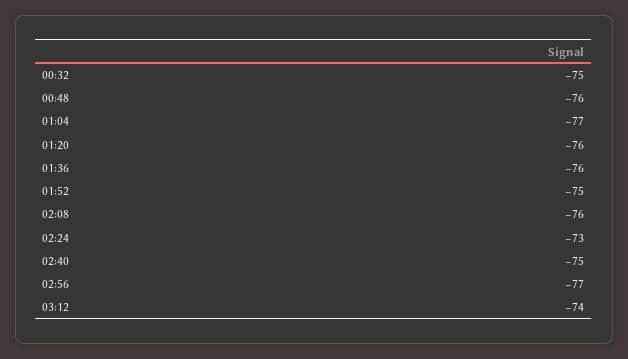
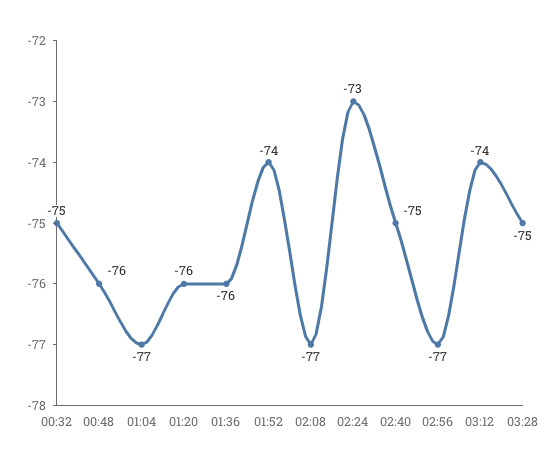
01:52: -75 -> -74
02:08: -76 -> -77
03:28: none -> -75

